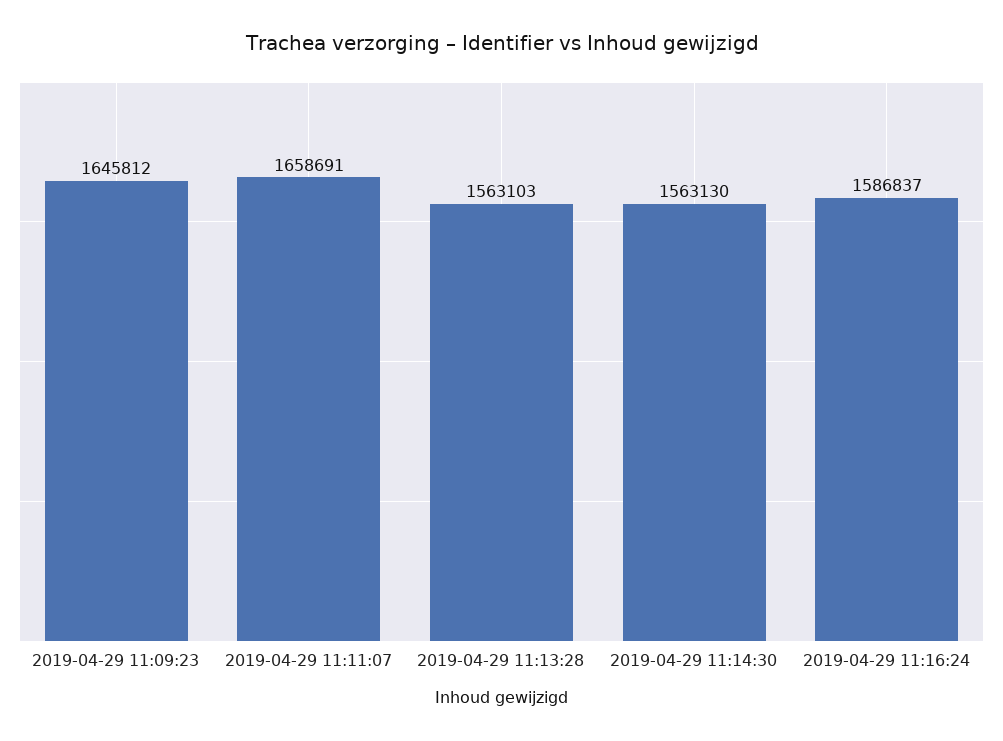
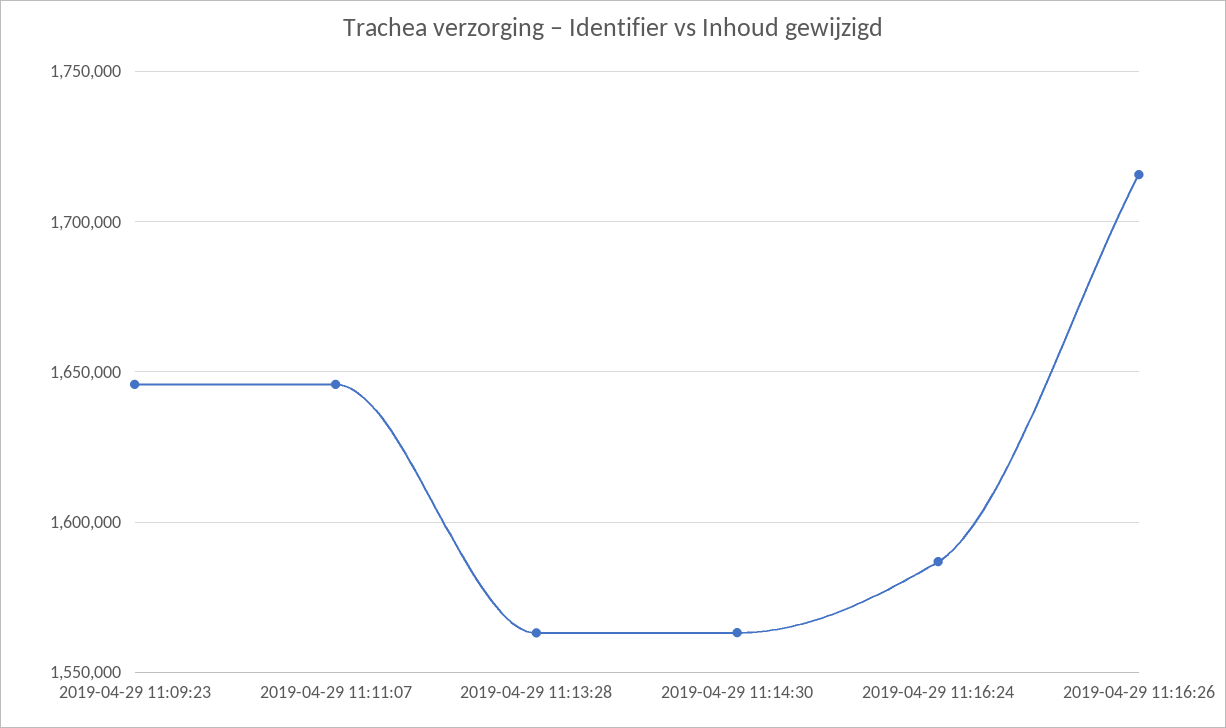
2019-04-29 11:11:07: 1658691 -> 1645000
2019-04-29 11:16:26: none -> 1715000

